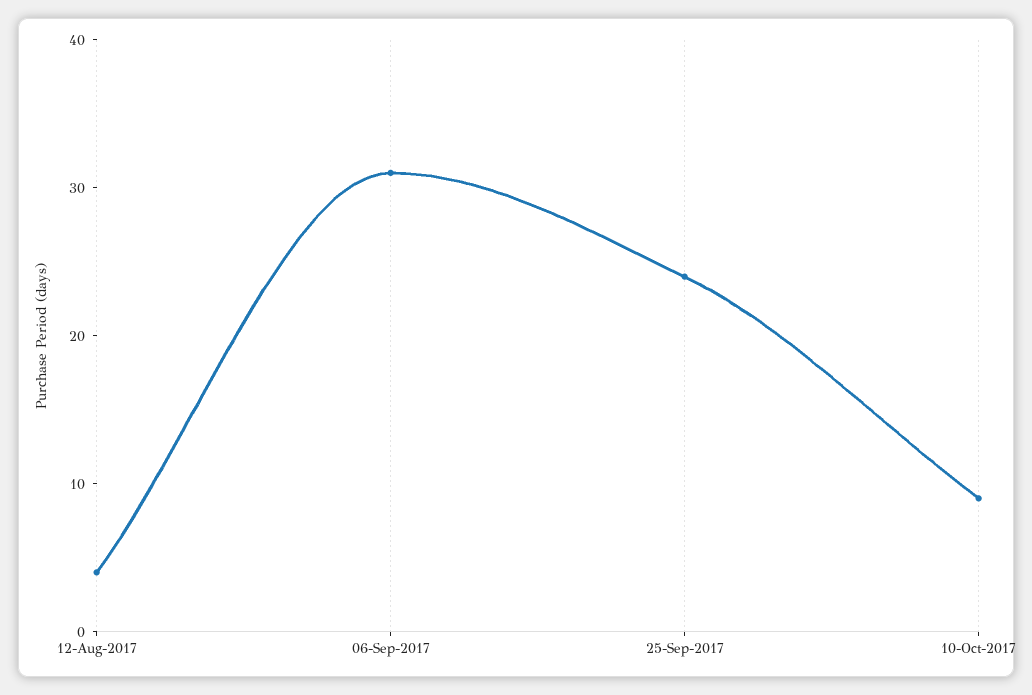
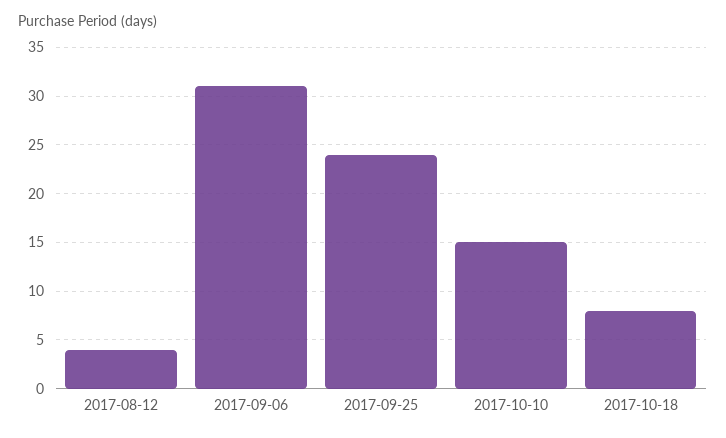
10-Oct-2017: 9 -> 15
2017-10-18: none -> 8

